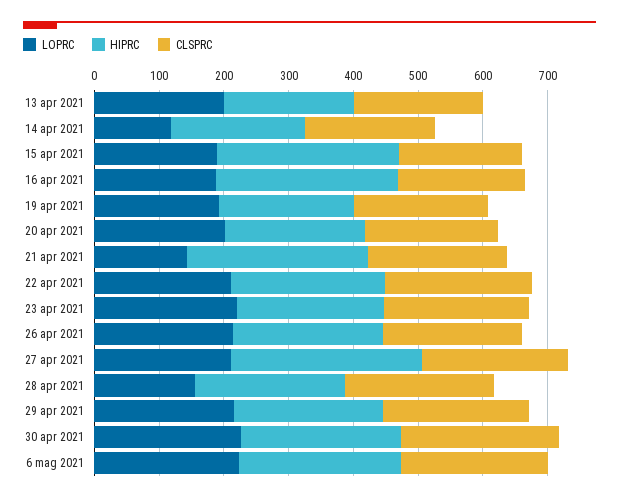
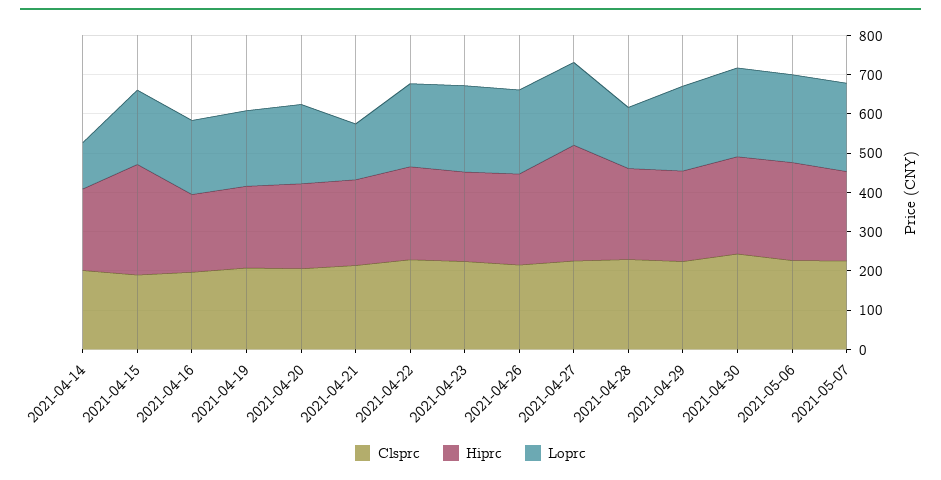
LOPRC, 13 apr 2021: 200 -> none
HIPRC, 13 apr 2021: 200 -> none
CLSPRC, 13 apr 2021: 200 -> none
HIPRC, 16 apr 2021: 280 -> 200
HIPRC, 21 apr 2021: 280 -> 225
CLSPRC, 2021-05-07: none -> 225
HIPRC, 2021-05-07: none -> 225
LOPRC, 2021-05-07: none -> 225

